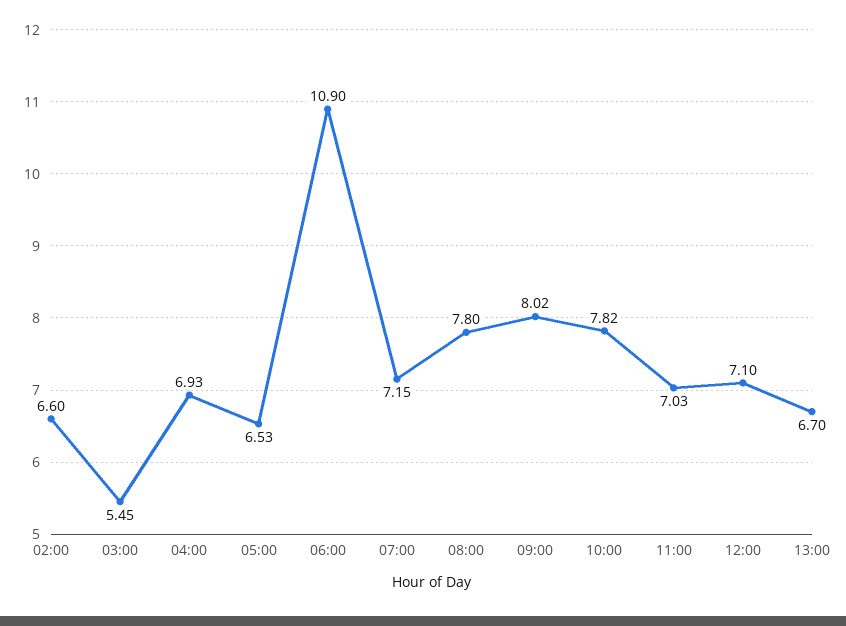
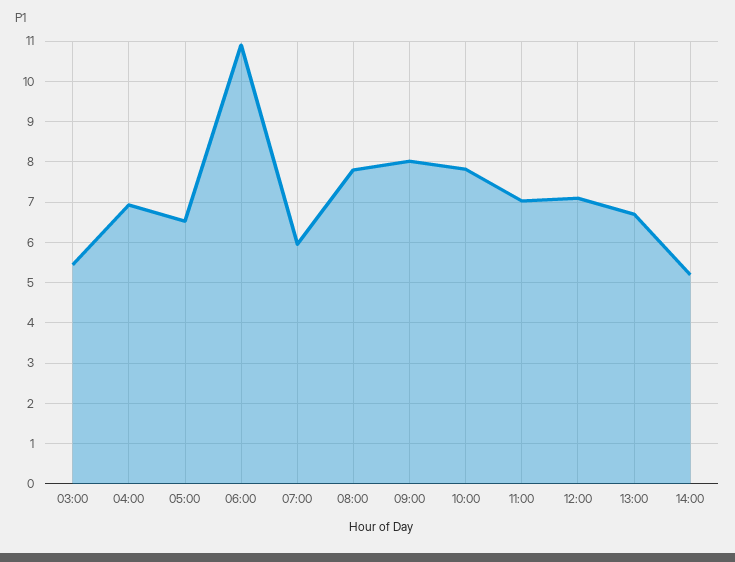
02:00: 6.6 -> none
07:00: 7.15 -> 6
14:00: none -> 5.2

